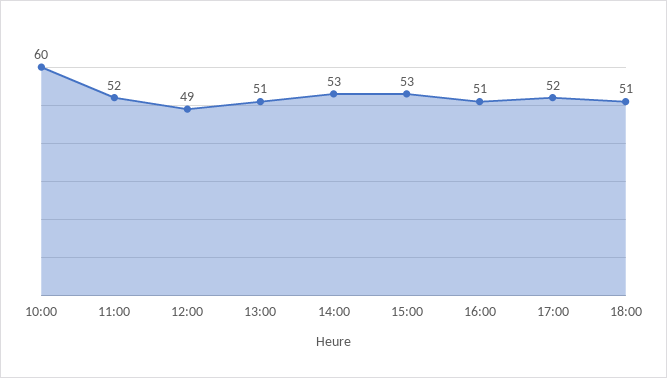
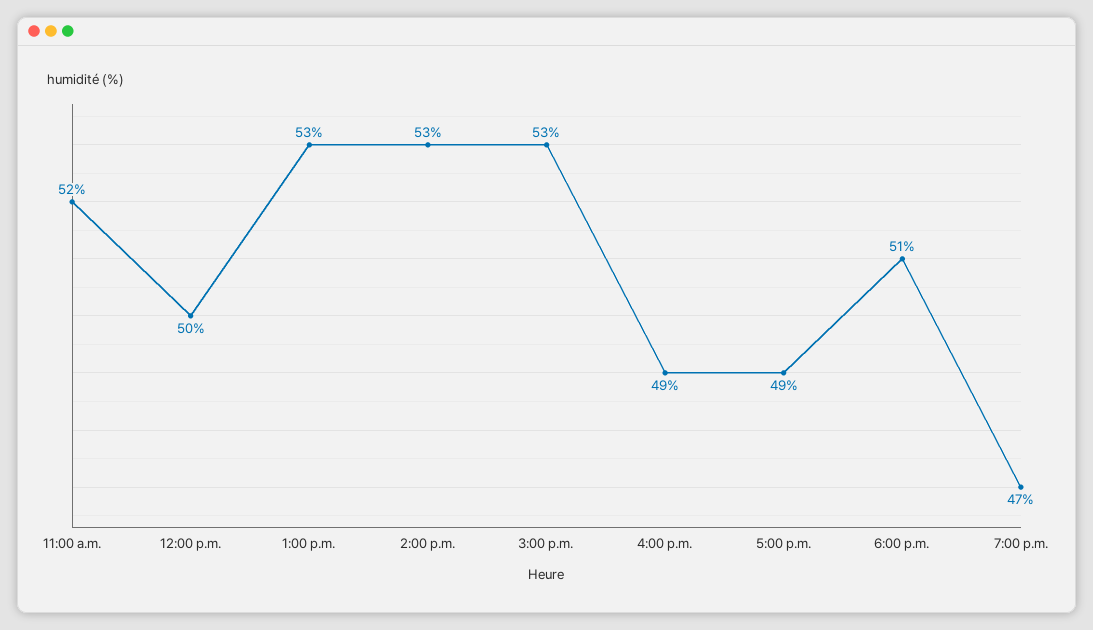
10:00: 60 -> none
12:00: 49 -> 50
13:00: 51 -> 53
16:00: 51 -> 49
17:00: 52 -> 49
7:00 p.m.: none -> 47

